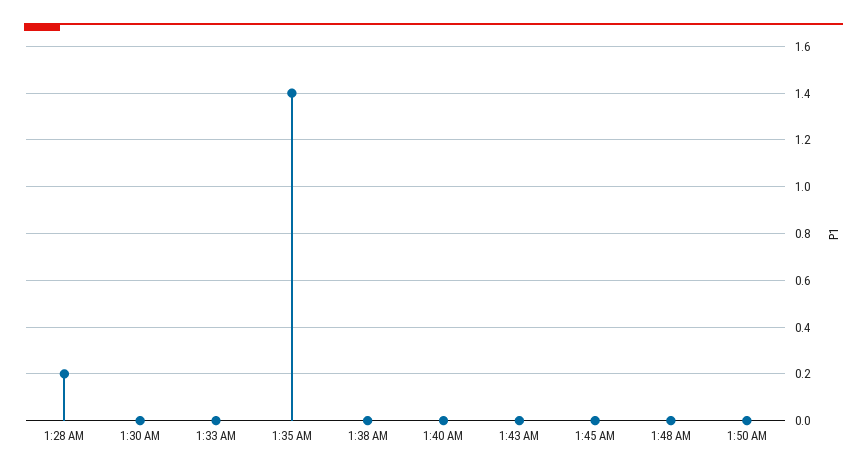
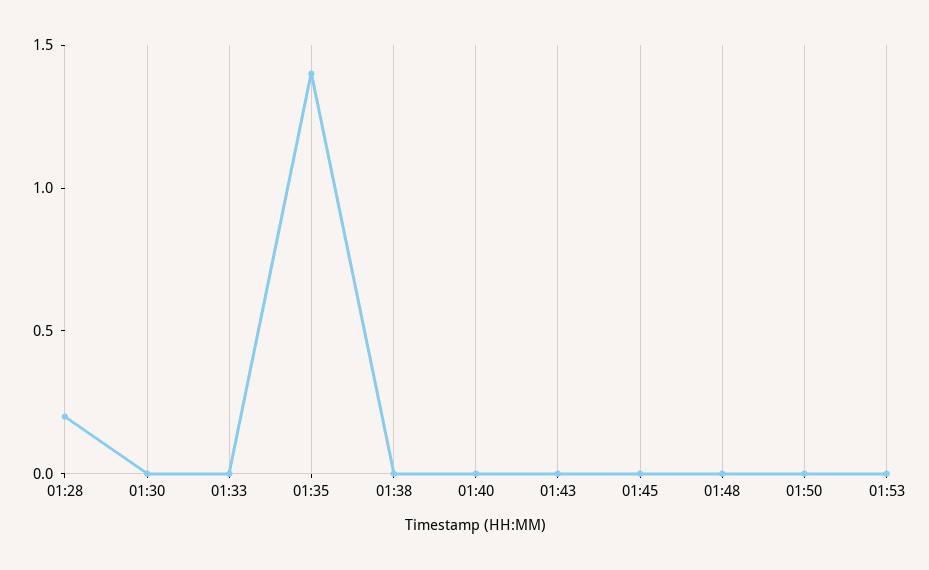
01:53: none -> 0

